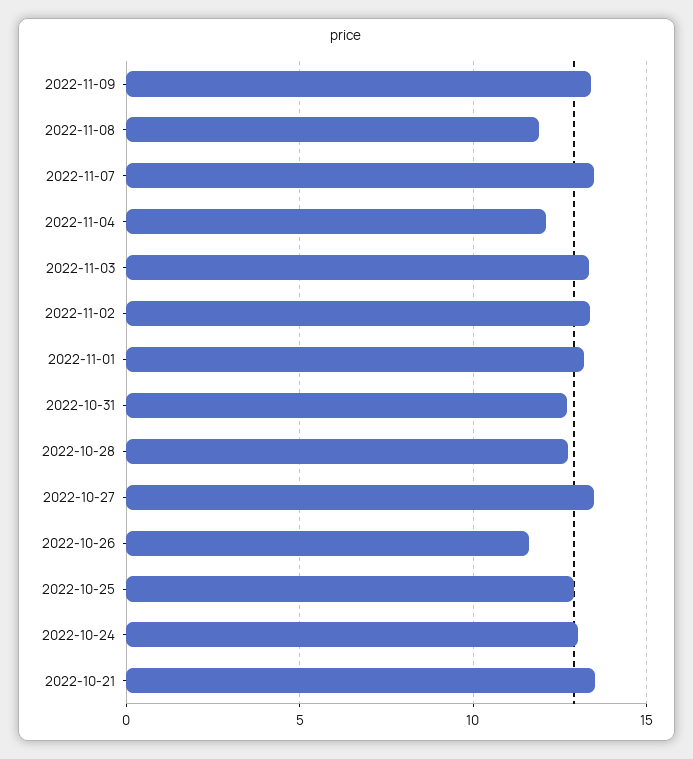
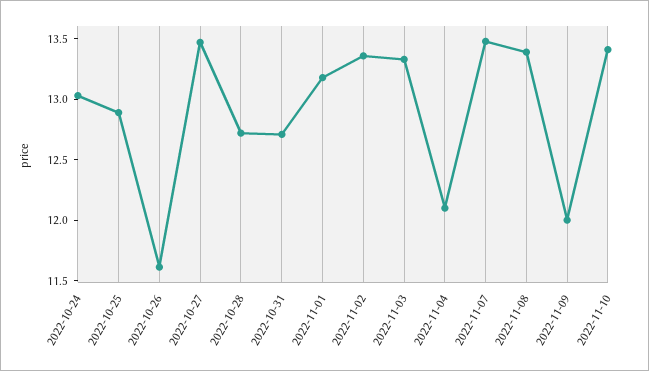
2022-11-09: 13.5 -> 12
2022-11-08: 12 -> 13.4
2022-10-21: 13.5 -> none
2022-11-10: none -> 13.4

